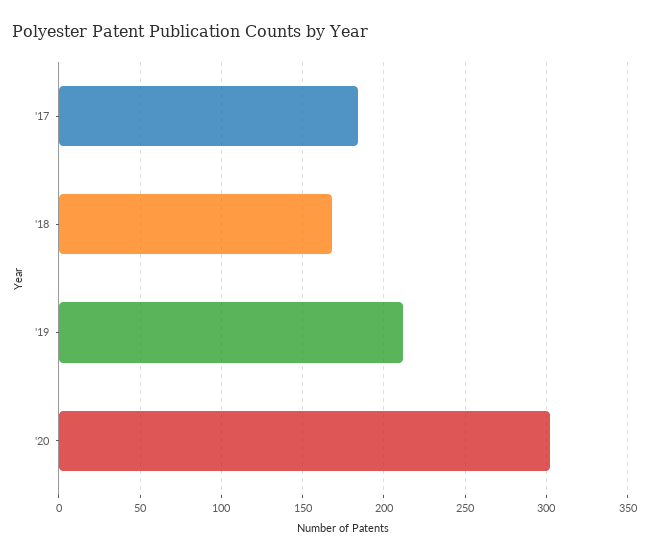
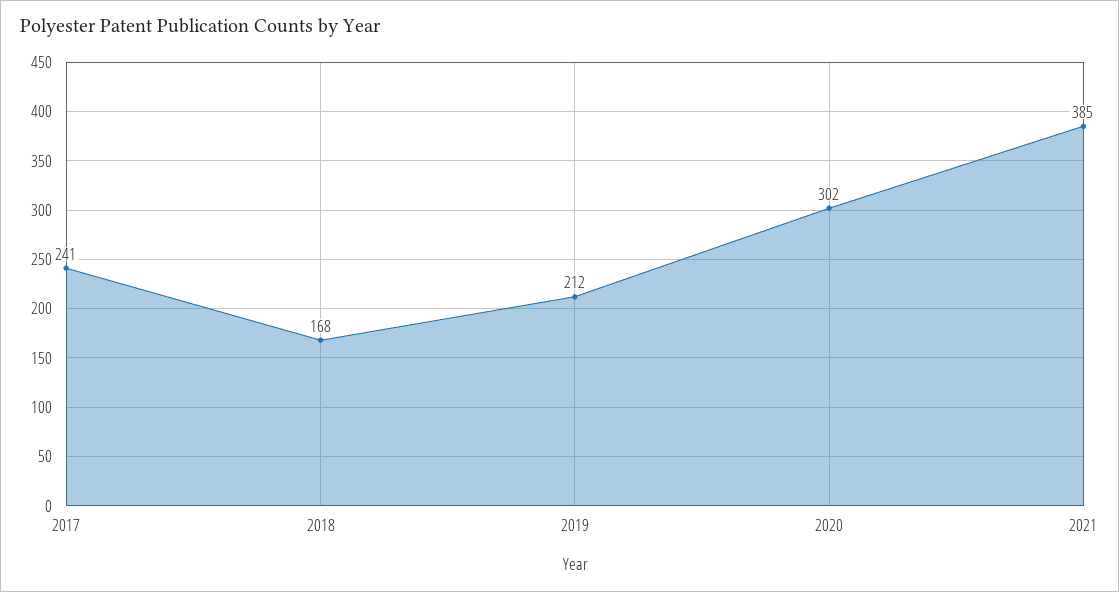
'17: 185 -> 241
2021: none -> 385

